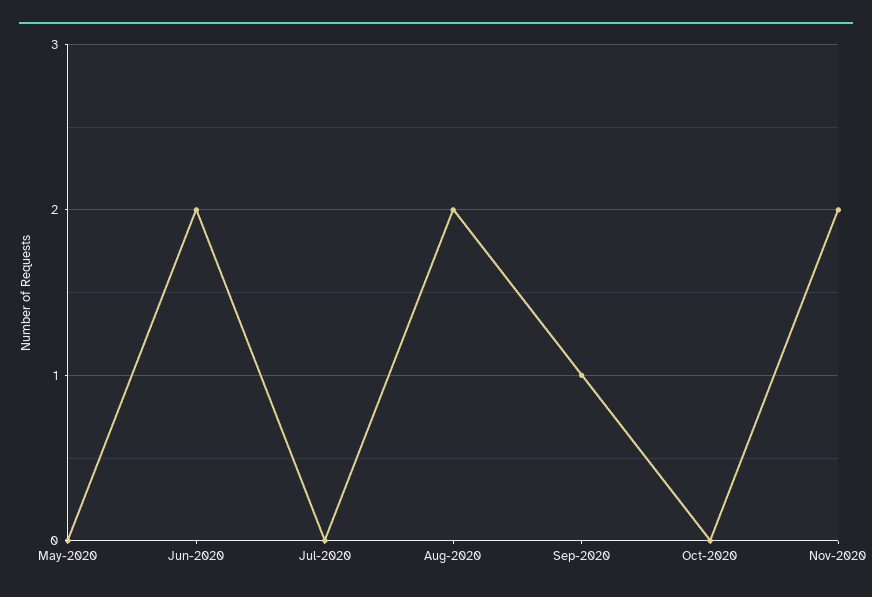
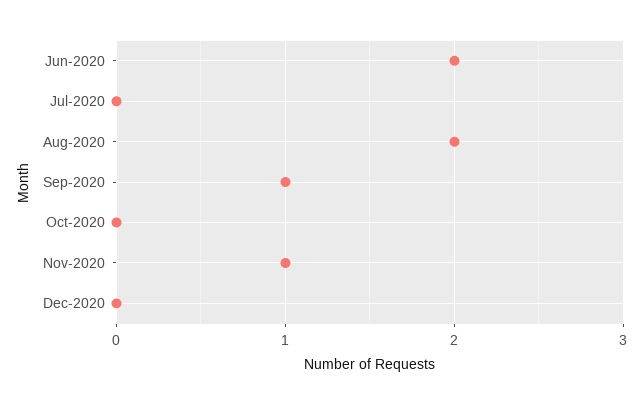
May-2020: 0 -> none
Nov-2020: 2 -> 1
Dec-2020: none -> 0

